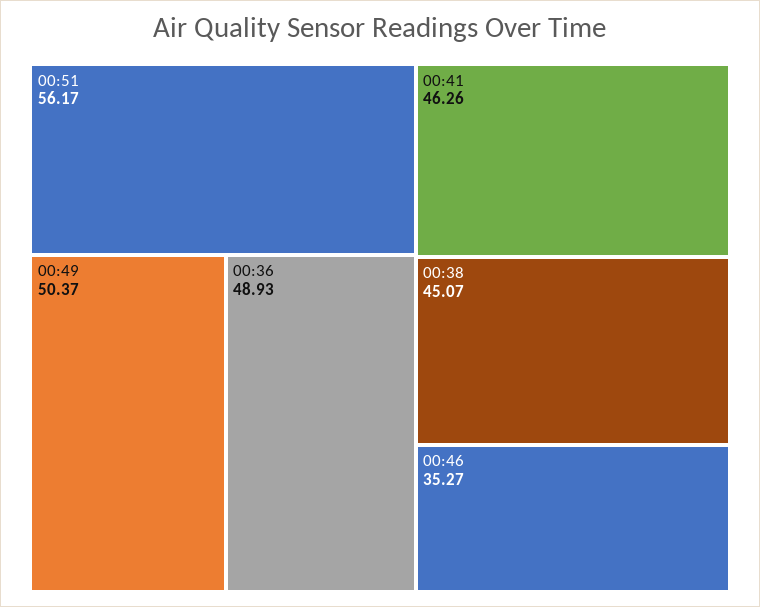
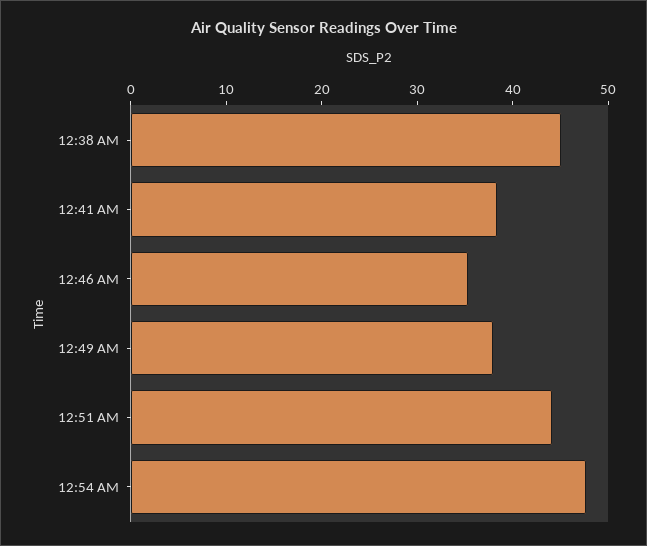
00:51: 56.17 -> 44
00:49: 50.37 -> 38
00:36: 48.93 -> none
00:41: 46.26 -> 38
12:54 AM: none -> 48

